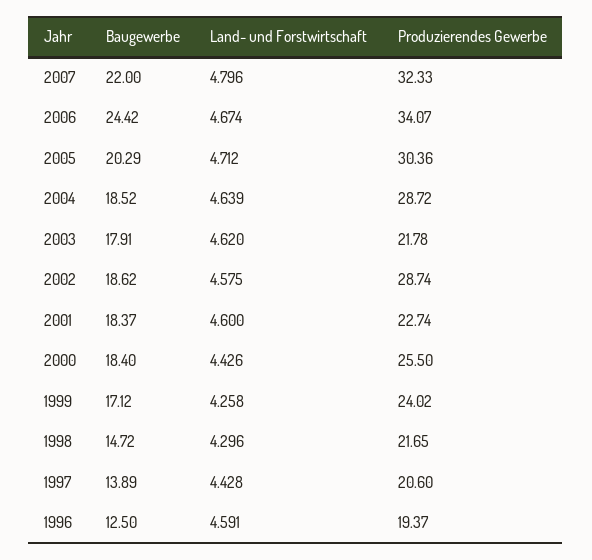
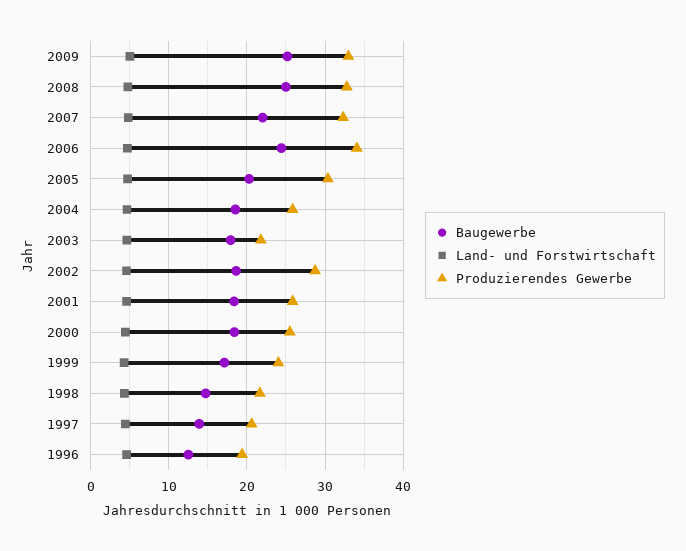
Produzierendes Gewerbe, 2004: 28.72 -> 26
Produzierendes Gewerbe, 2001: 22.74 -> 26
Baugewerbe, 2009: none -> 25
Land- und Forstwirtschaft, 2009: none -> 5
Produzierendes Gewerbe, 2009: none -> 33
Baugewerbe, 2008: none -> 25
Land- und Forstwirtschaft, 2008: none -> 5
Produzierendes Gewerbe, 2008: none -> 33

